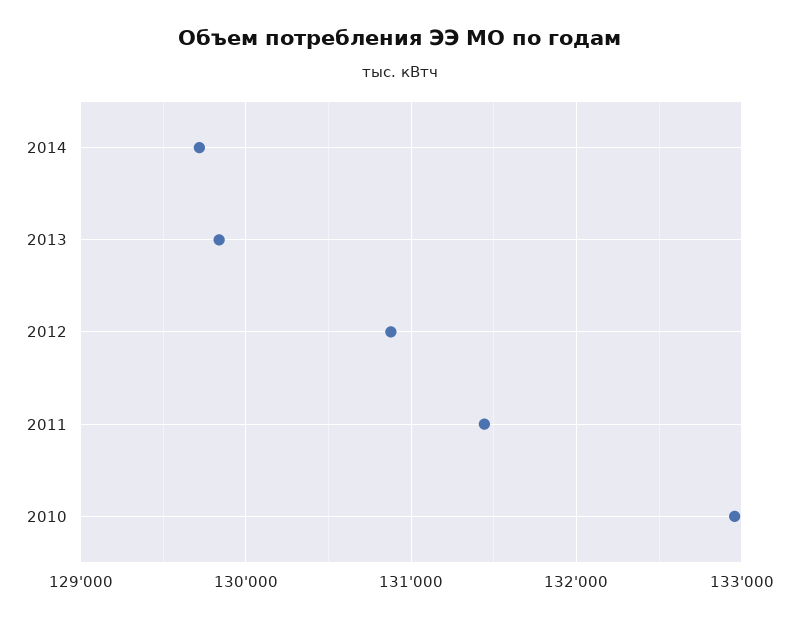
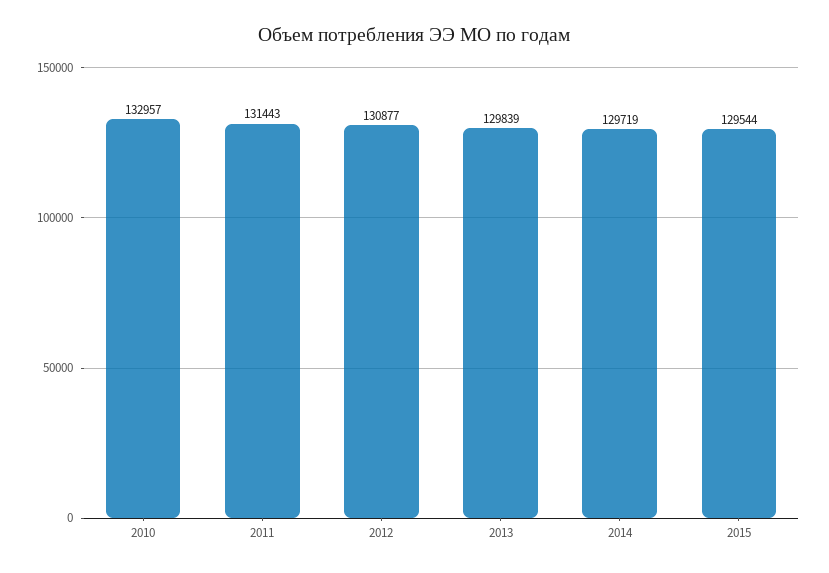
2015: none -> 129544

